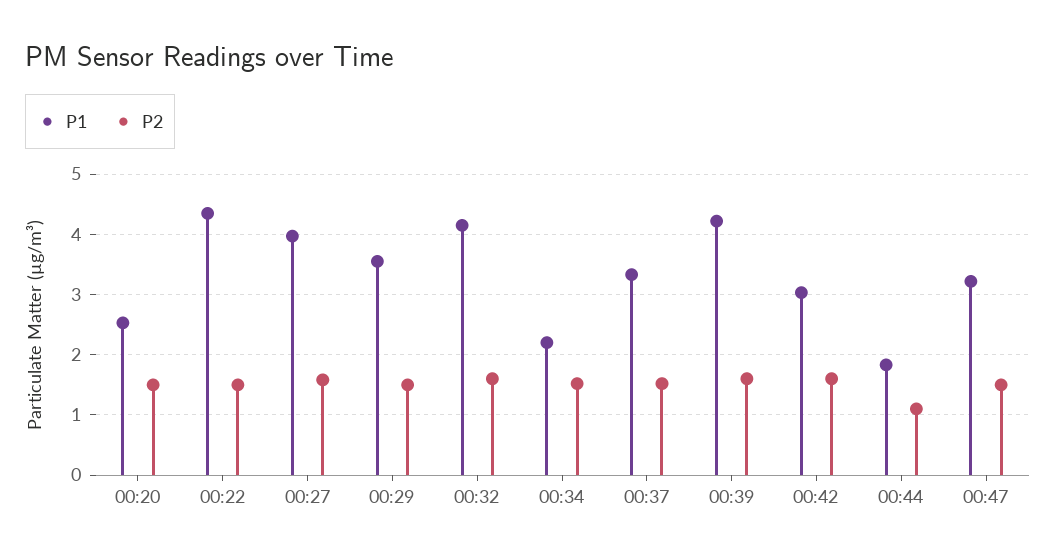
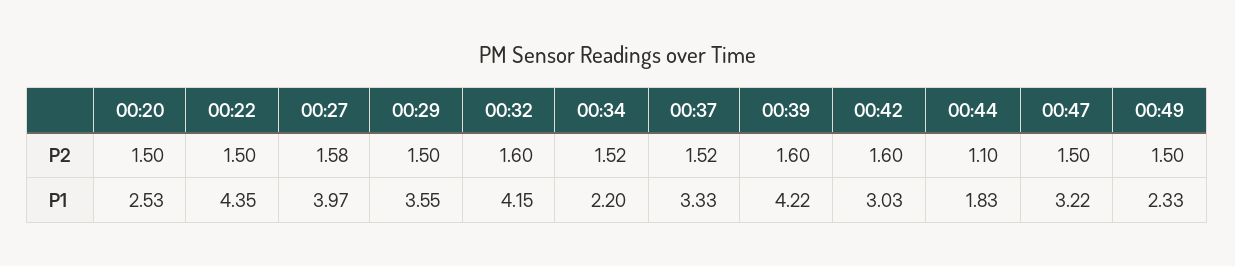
P2, 00:49: none -> 1.5
P1, 00:49: none -> 2.33

